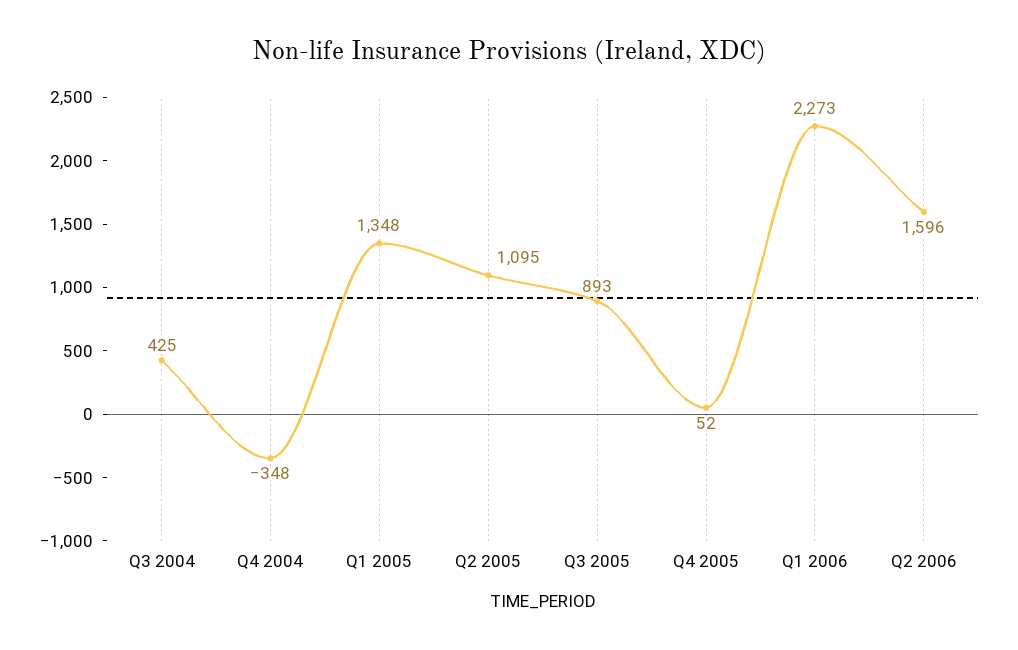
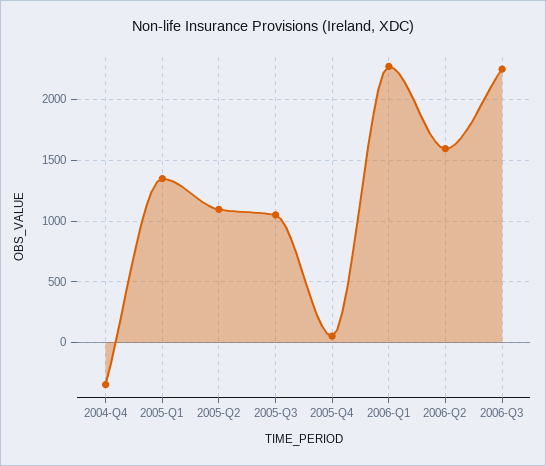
Q3 2004: 425 -> none
Q3 2005: 893 -> 1050
2006-Q3: none -> 2250

